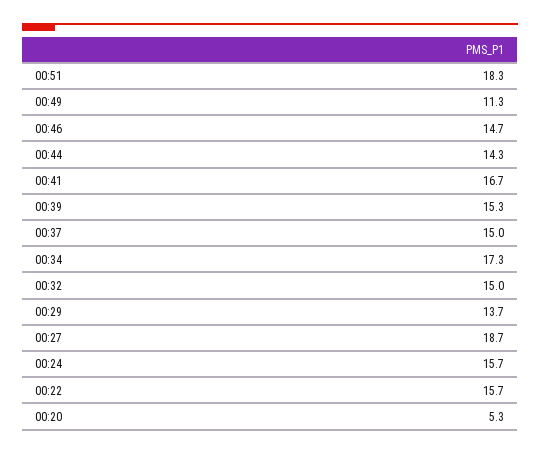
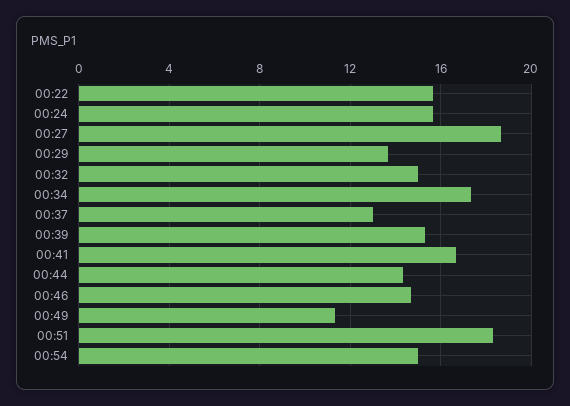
00:37: 15 -> 13
00:20: 5.3 -> none
00:54: none -> 15

